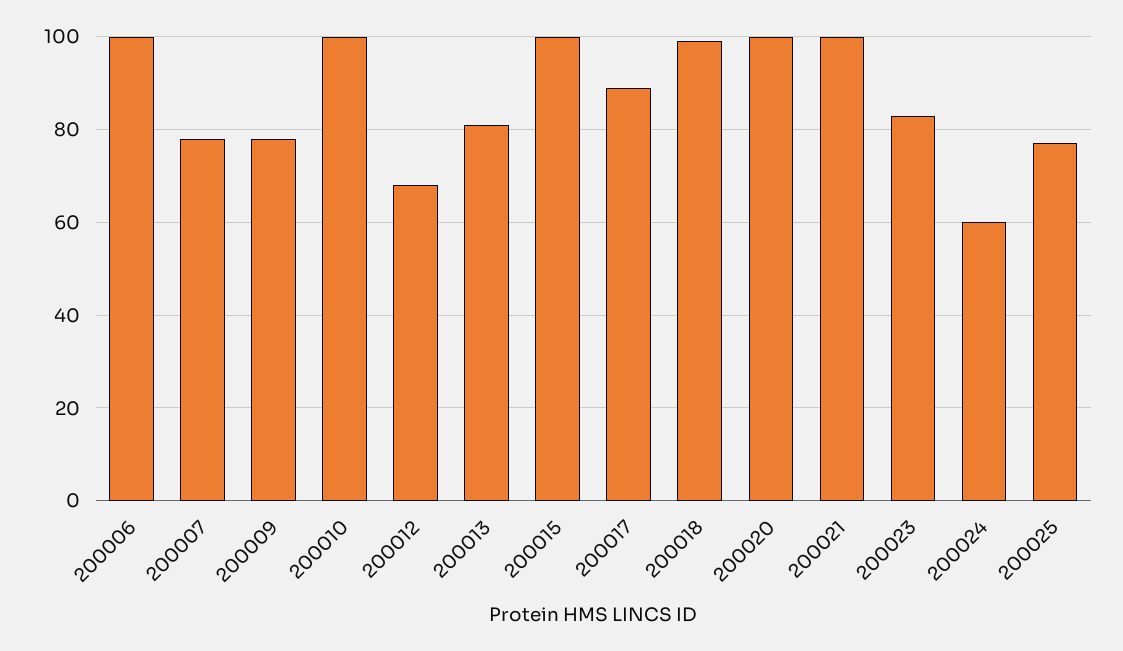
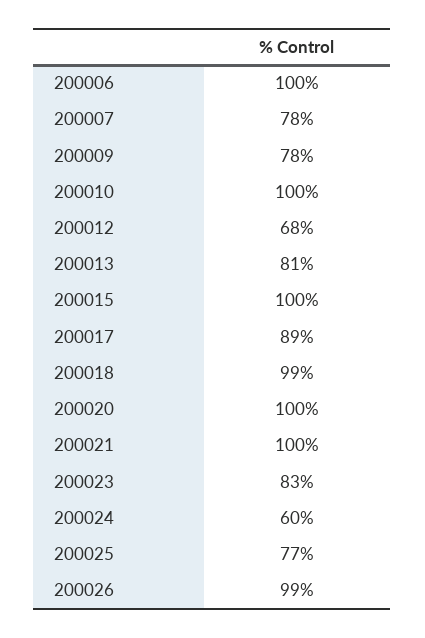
200026: none -> 99

